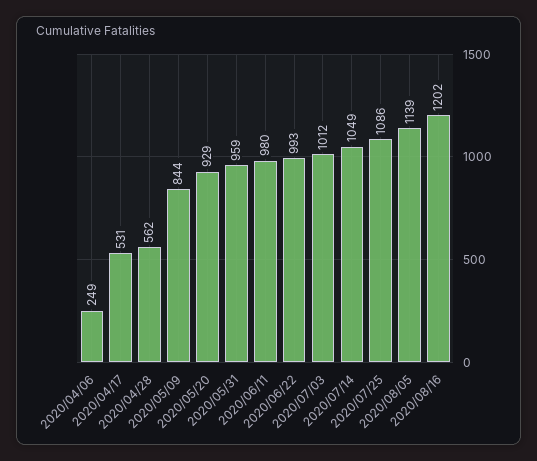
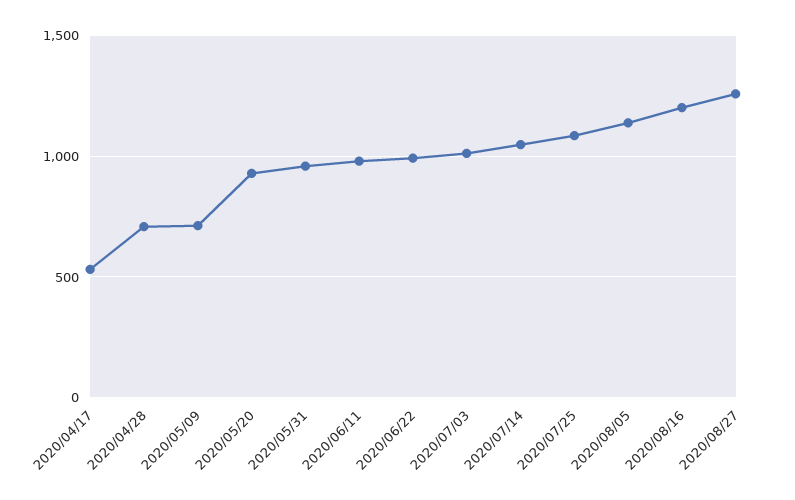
2020/04/06: 249 -> none
2020/04/28: 562 -> 700
2020/05/09: 844 -> 700
2020/08/27: none -> 1250

